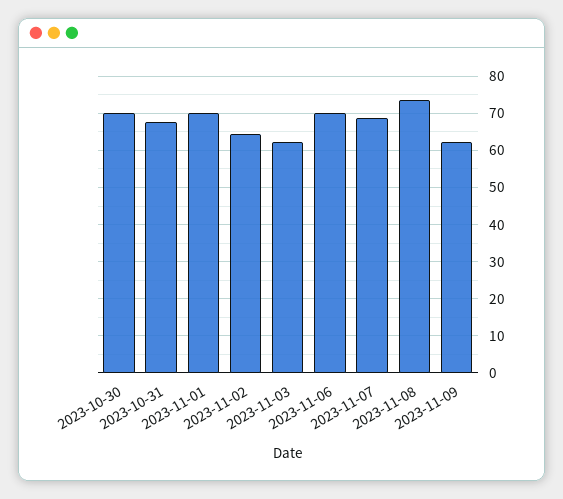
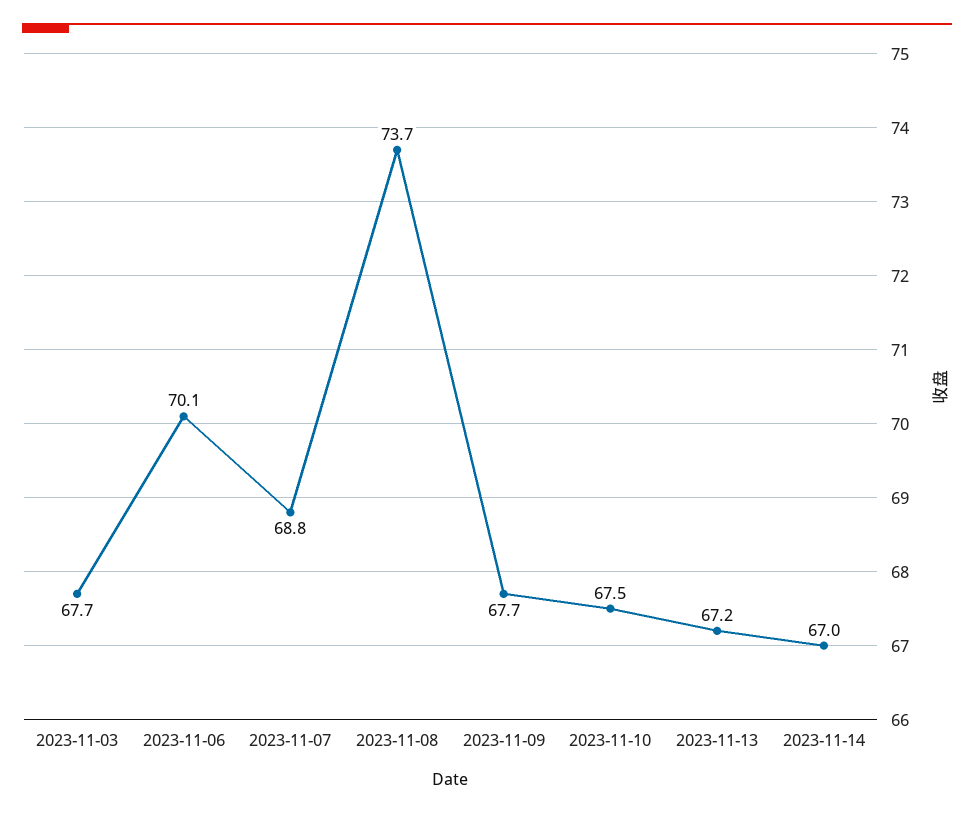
2023-10-30: 70 -> none
2023-10-31: 68 -> none
2023-11-01: 70 -> none
2023-11-02: 64 -> none
2023-11-03: 62 -> 67.7
2023-11-09: 62 -> 67.7
2023-11-10: none -> 67.5
2023-11-13: none -> 67.2
2023-11-14: none -> 67

